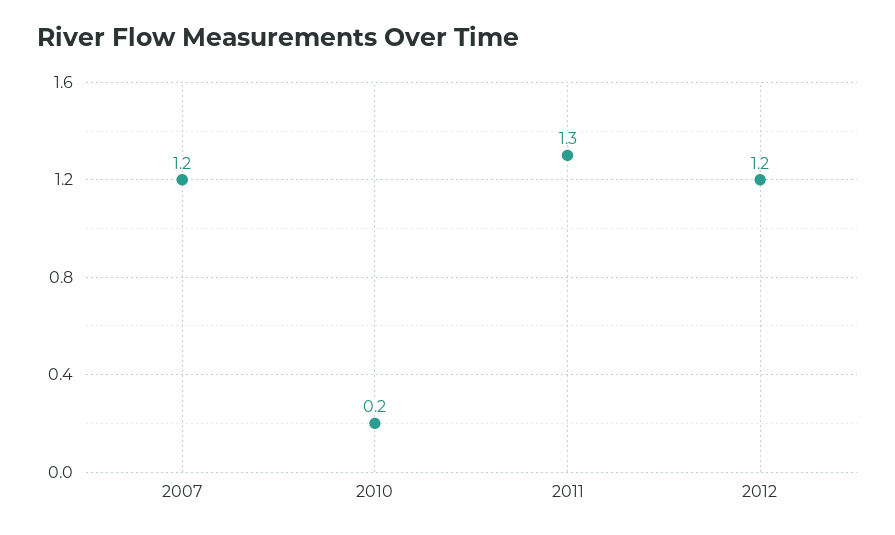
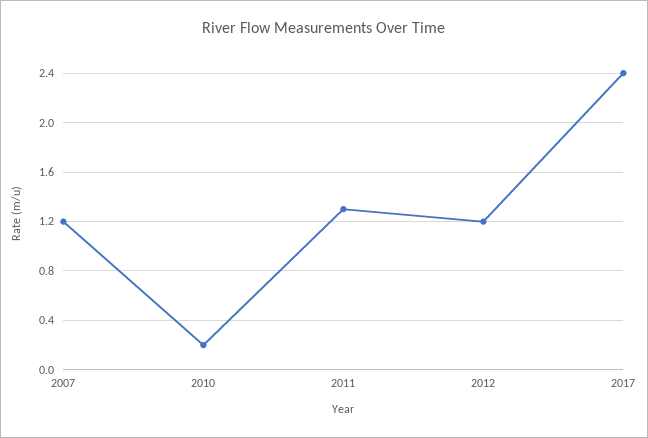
2017: none -> 2.4

